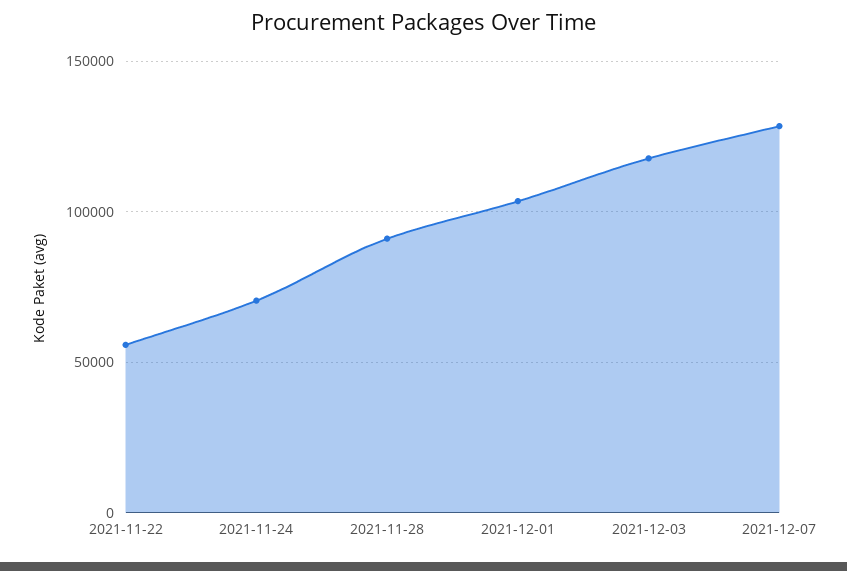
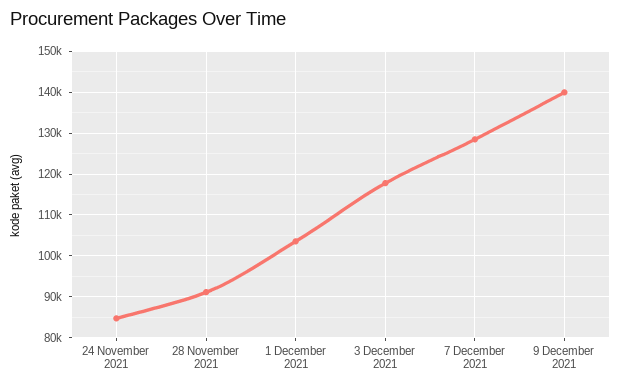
2021-11-22: 55000 -> none
2021-11-24: 70000 -> 84000
9 December 2021: none -> 140000

